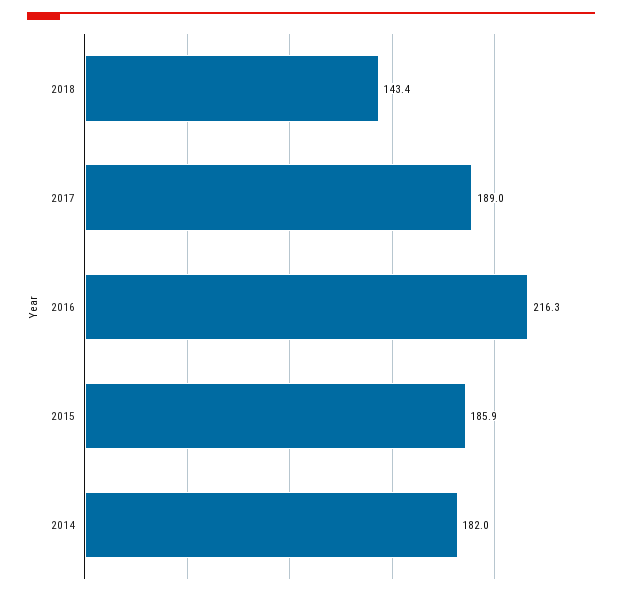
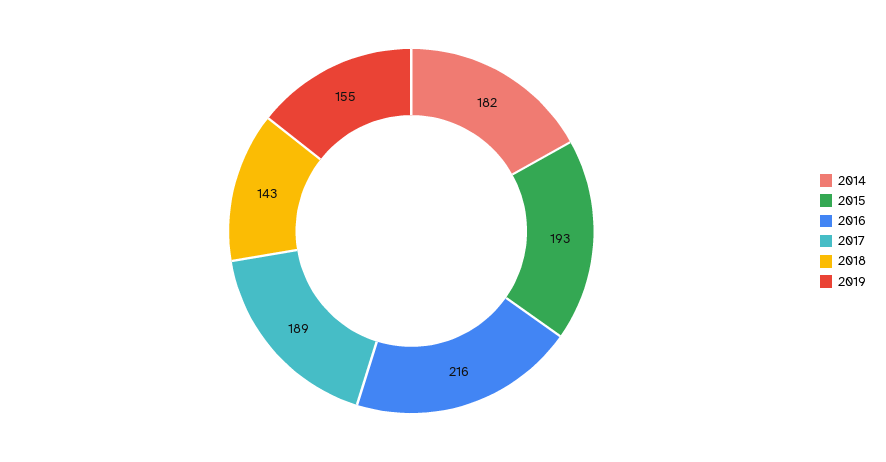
2015: 185.9 -> 193
2019: none -> 155

